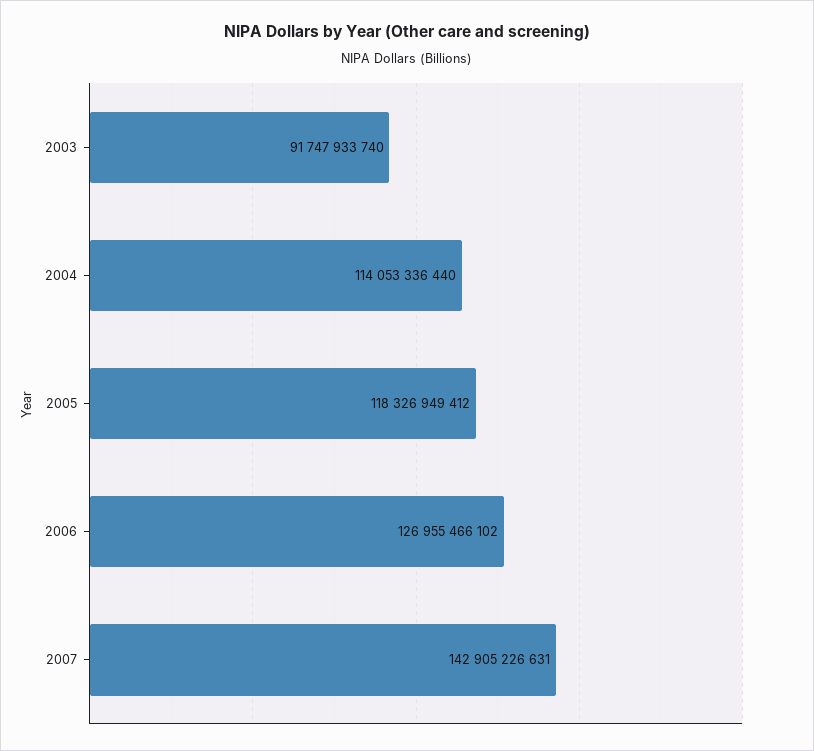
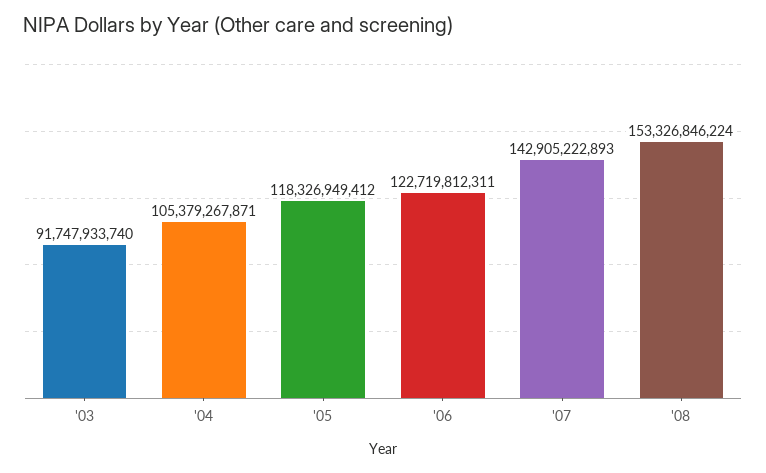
2004: 114053336440 -> 105379267871
2006: 126955466102 -> 122719812311
2007: 142905226631 -> 142905222893
'08: none -> 153326846224

